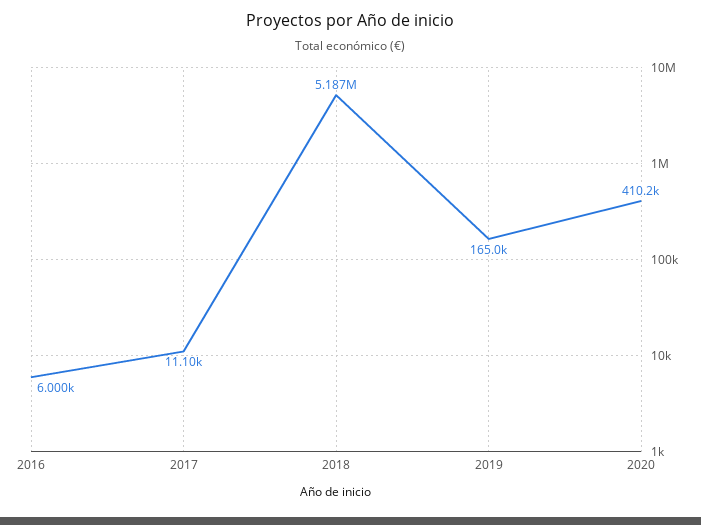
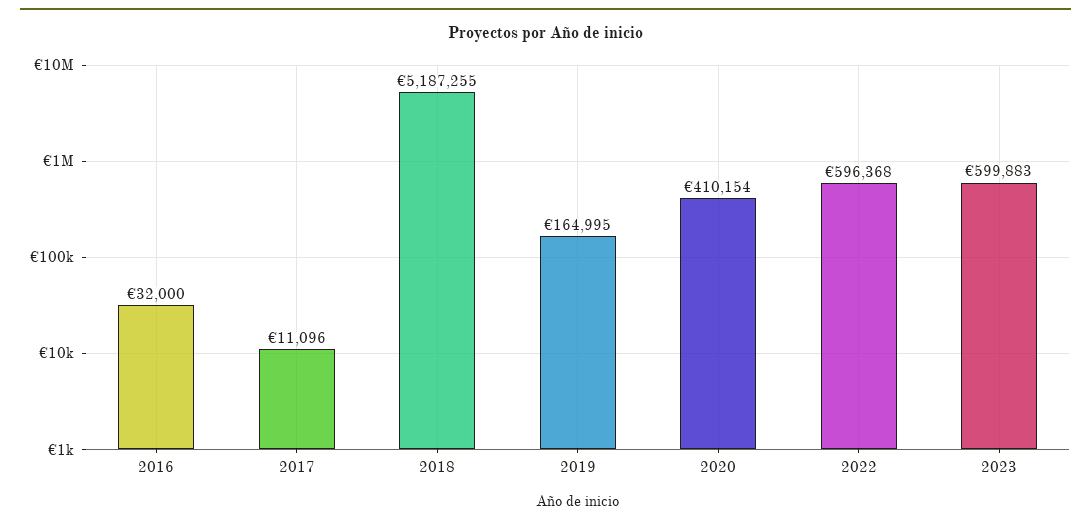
2016: 6000 -> 32000
2022: none -> 596368
2023: none -> 599883

